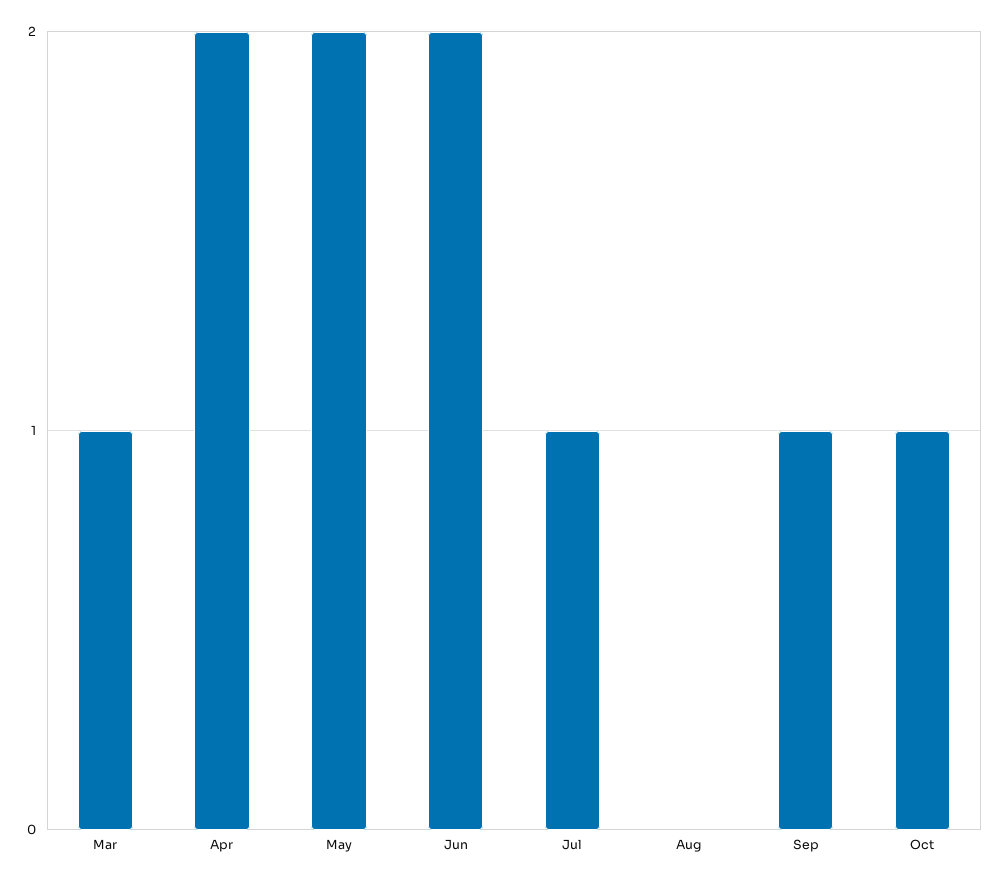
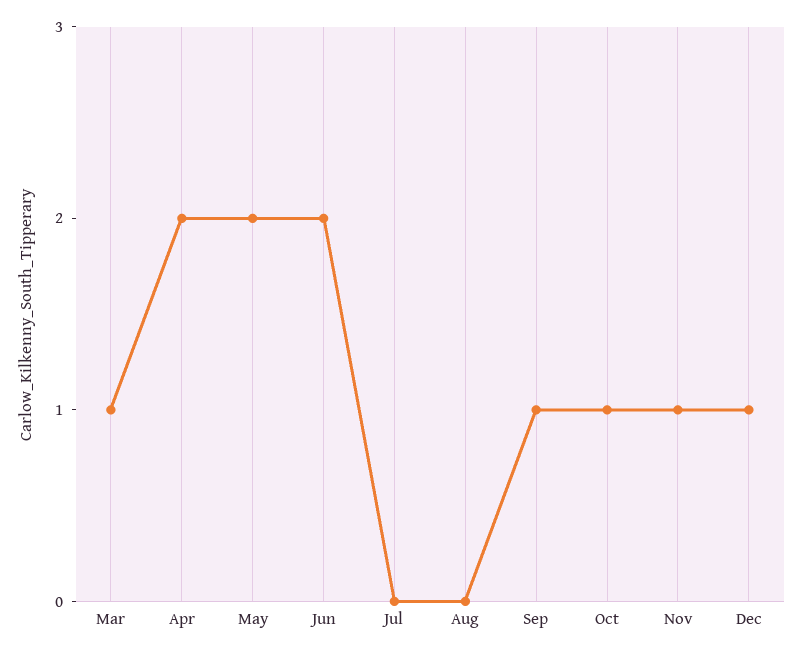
Jul: 1 -> 0
Nov: none -> 1
Dec: none -> 1

